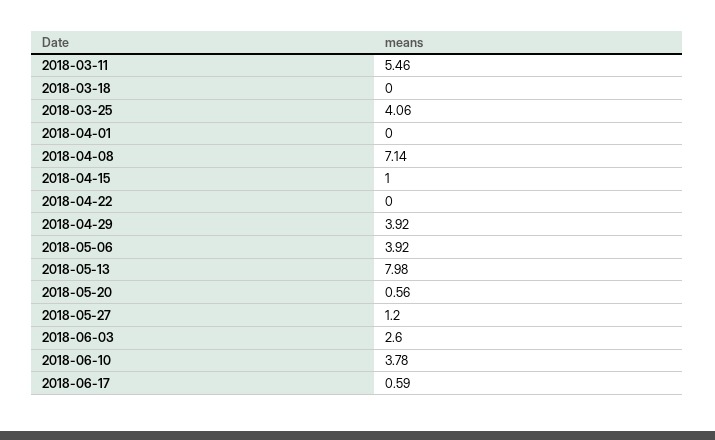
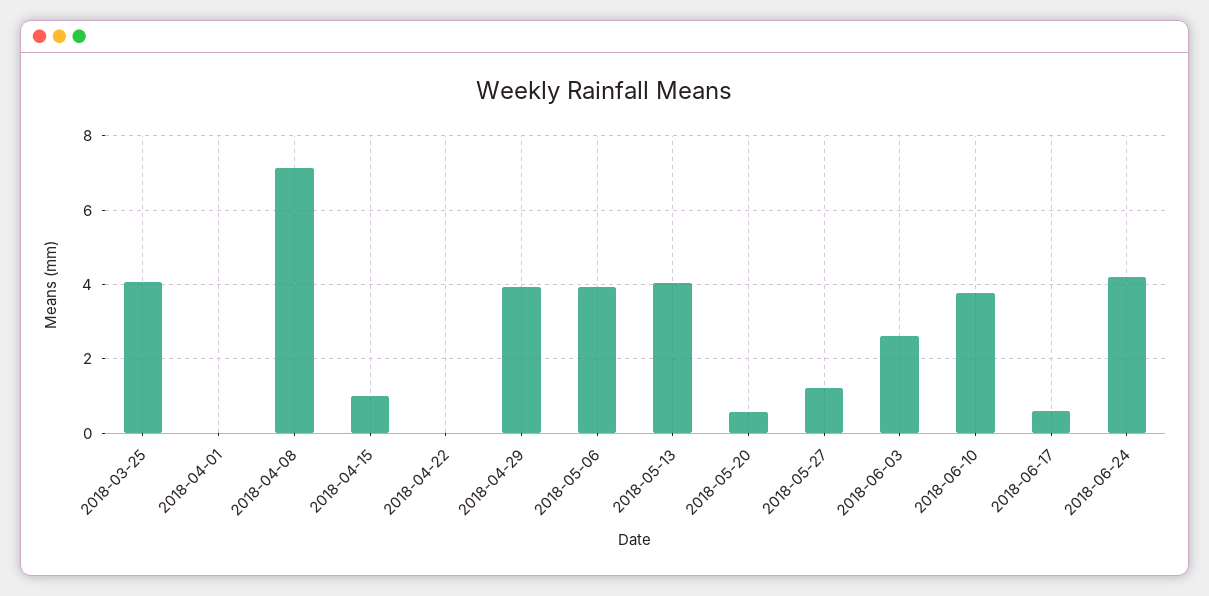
2018-03-11: 5.46 -> none
2018-03-18: 0 -> none
2018-05-13: 7.98 -> 4
2018-06-24: none -> 4.2

